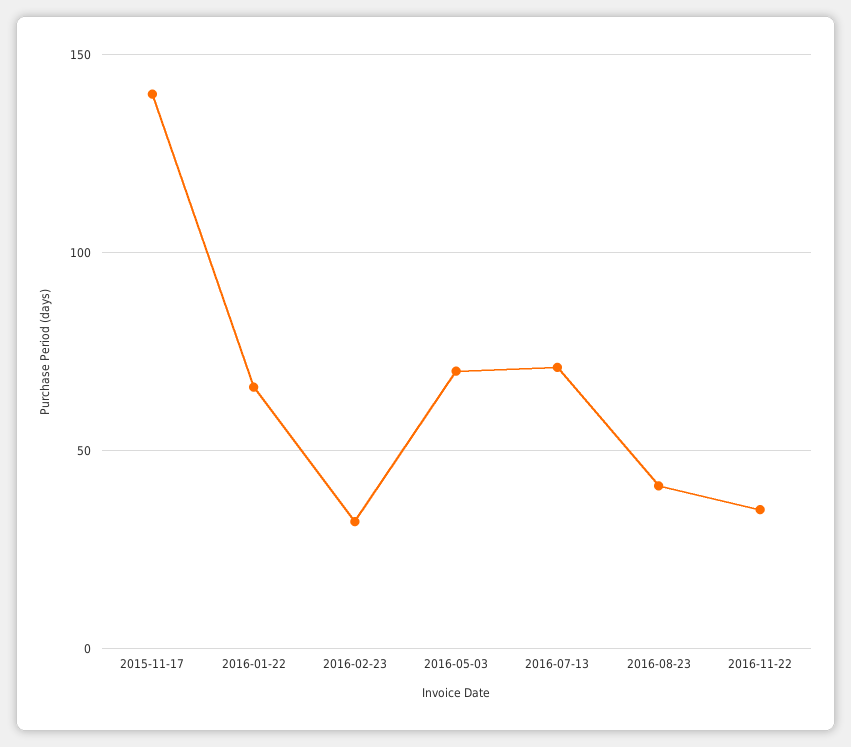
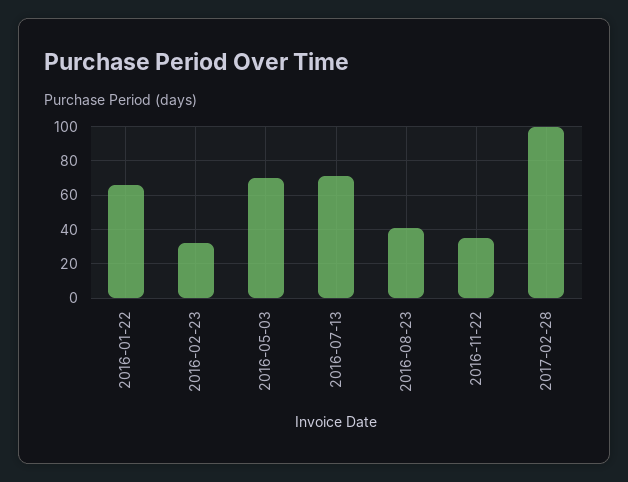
2015-11-17: 140 -> none
2017-02-28: none -> 100

